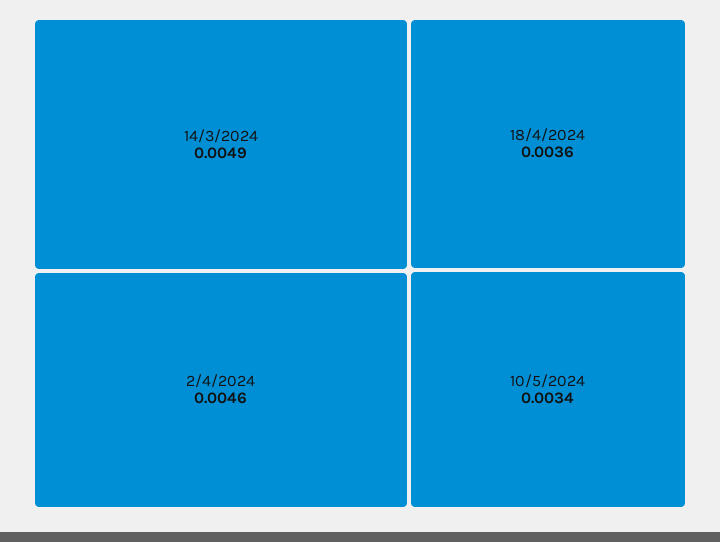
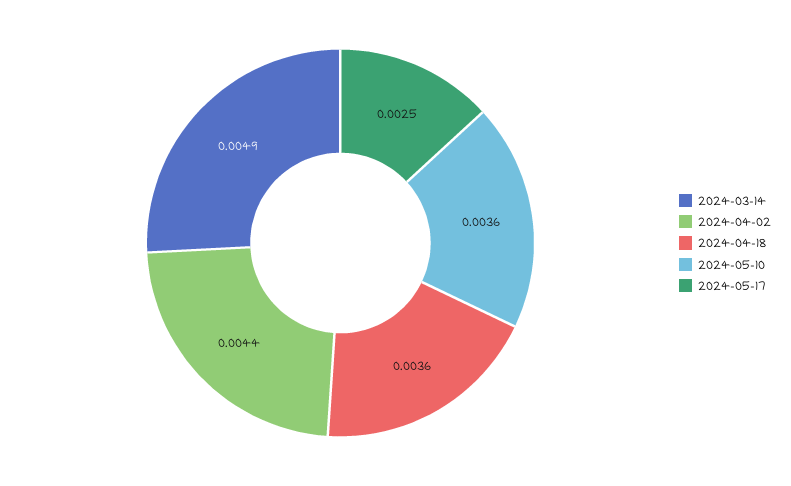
2/4/2024: 0.0046 -> 0.0044
10/5/2024: 0.0034 -> 0.0036
2024-05-17: none -> 0.0025

